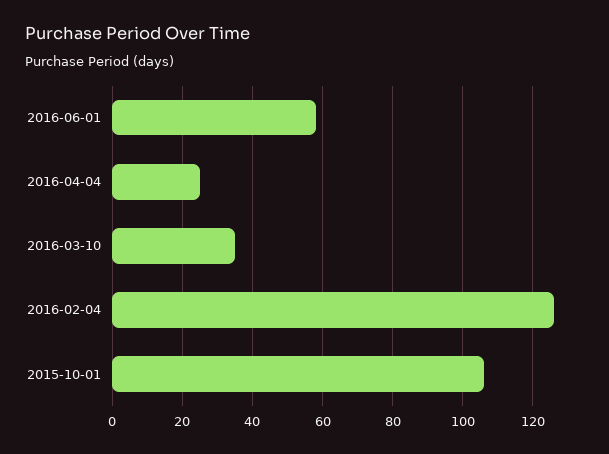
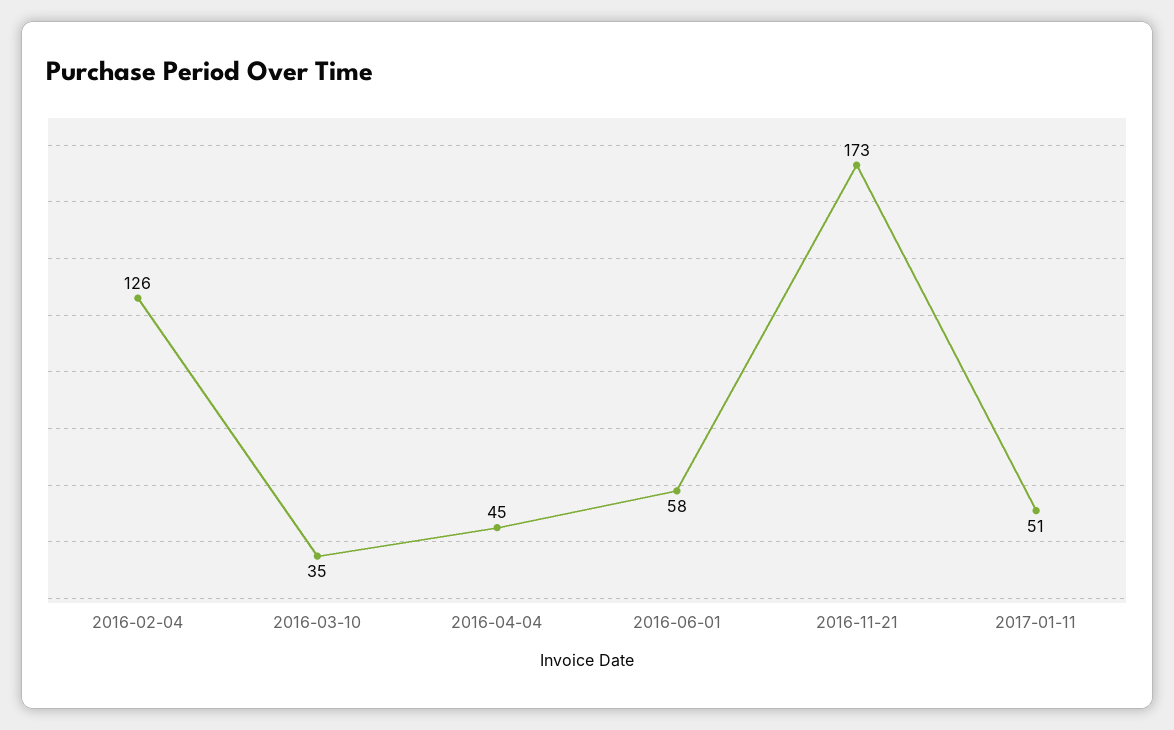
2016-04-04: 25 -> 45
2015-10-01: 105 -> none
2016-11-21: none -> 173
2017-01-11: none -> 51

